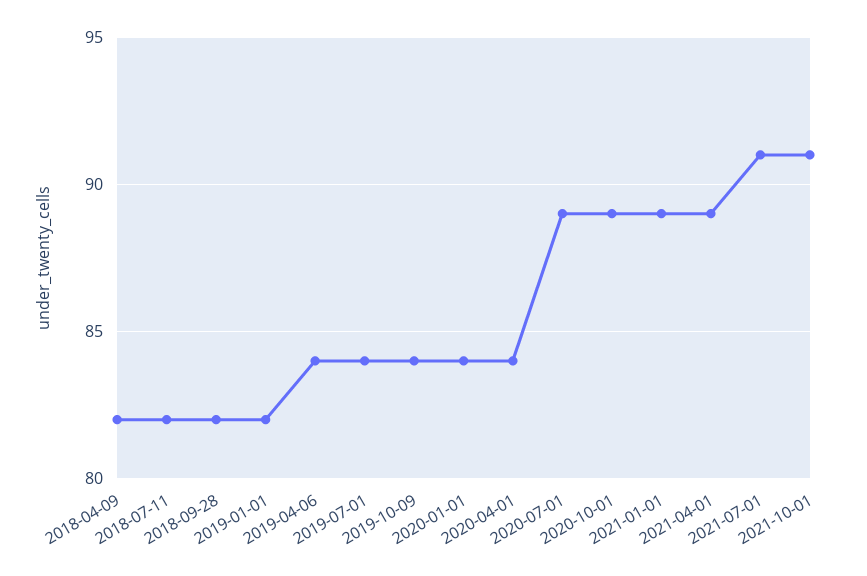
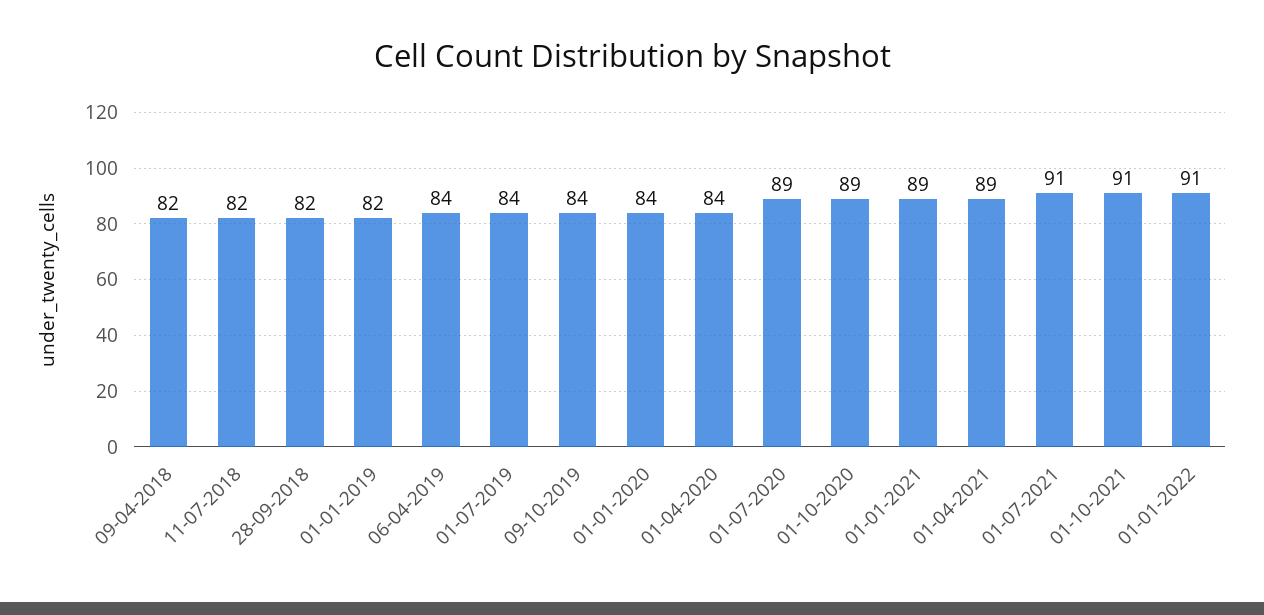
01-01-2022: none -> 91

